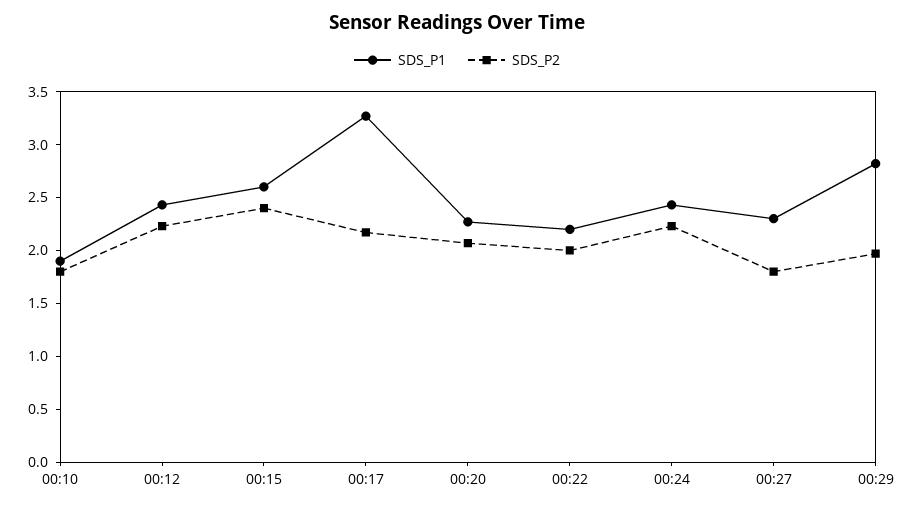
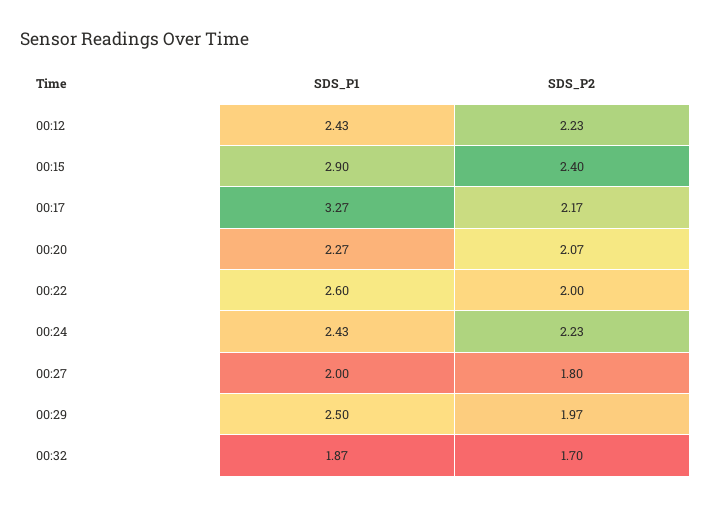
SDS_P1, 00:10: 1.9 -> none
SDS_P2, 00:10: 1.8 -> none
SDS_P1, 00:15: 2.6 -> 2.9
SDS_P1, 00:22: 2.2 -> 2.6
SDS_P1, 00:27: 2.3 -> 2
SDS_P1, 00:29: 2.8 -> 2.5
SDS_P1, 00:32: none -> 1.87
SDS_P2, 00:32: none -> 1.7

